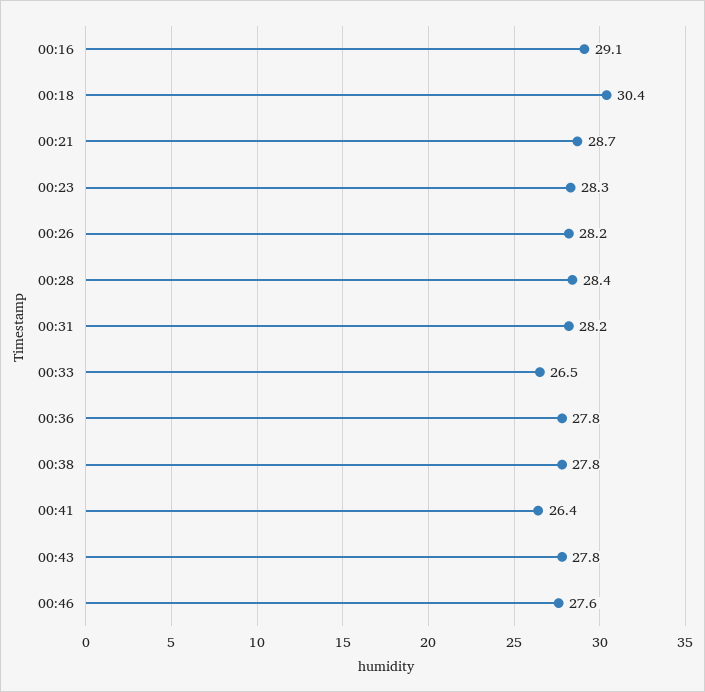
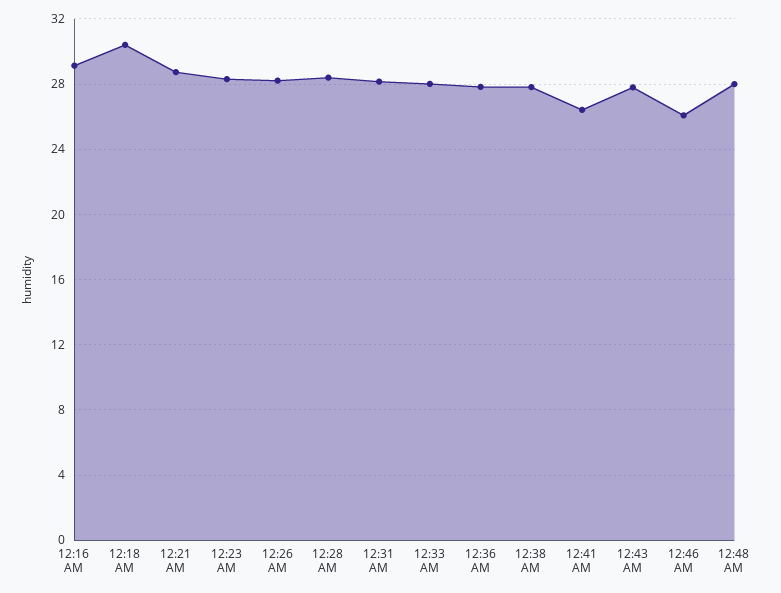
00:33: 26.5 -> 28
00:46: 27.6 -> 26
12:48 AM: none -> 28

